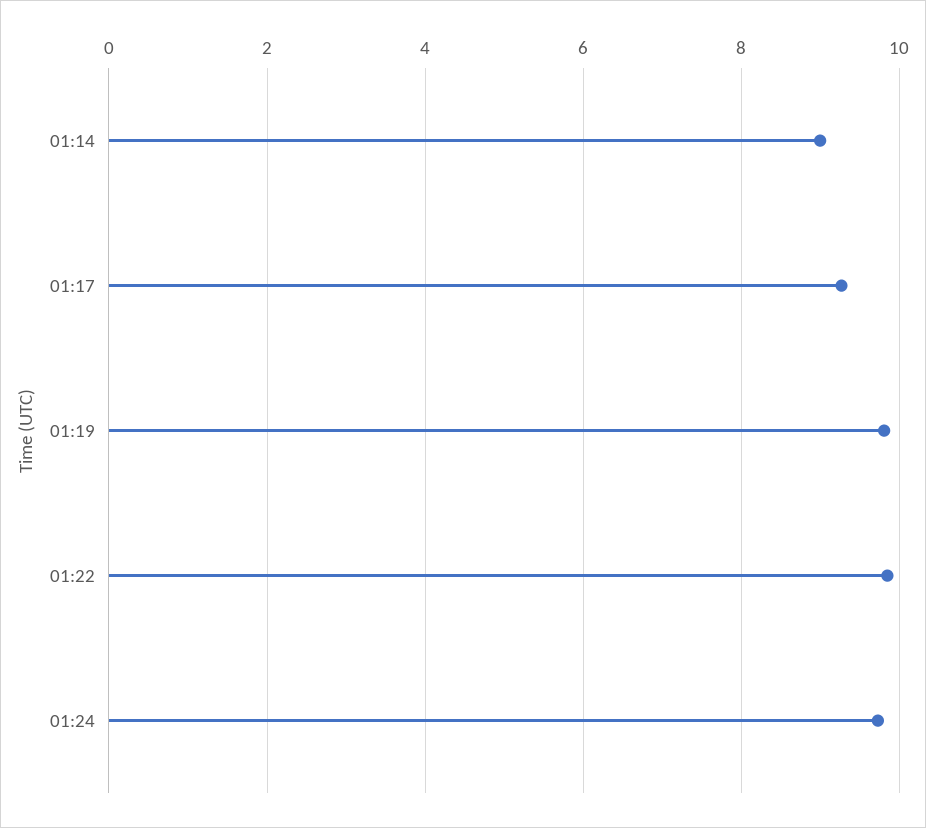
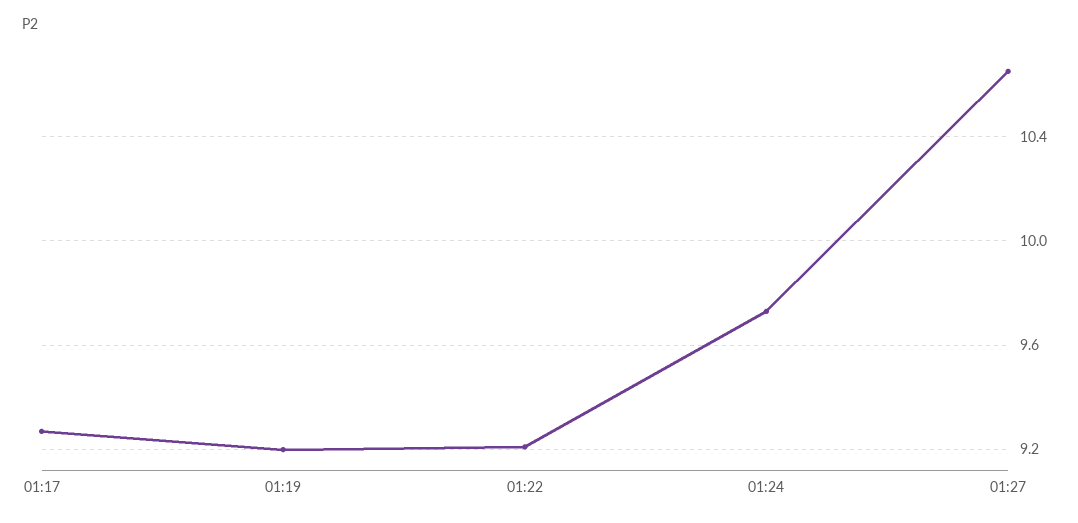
01:14: 9 -> none
01:19: 9.8 -> 9.2
01:22: 9.8 -> 9.2
01:27: none -> 10.65

